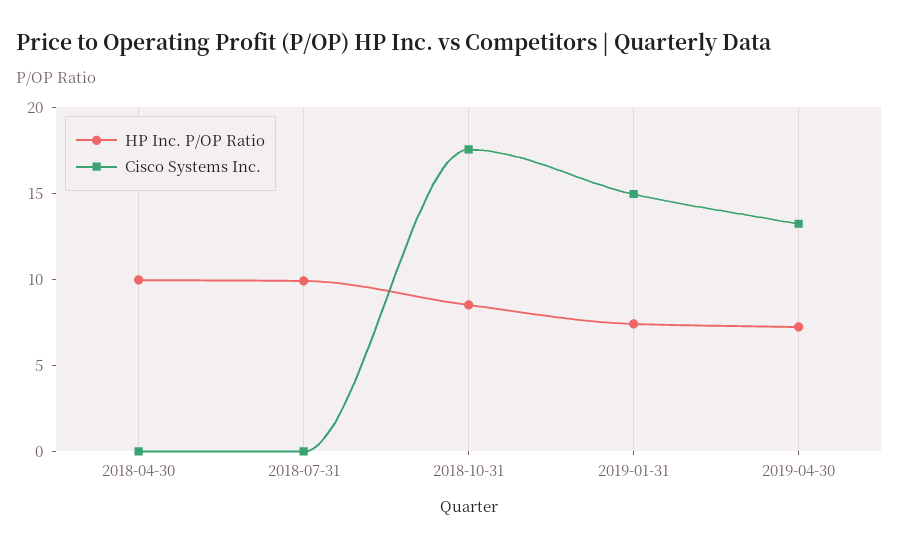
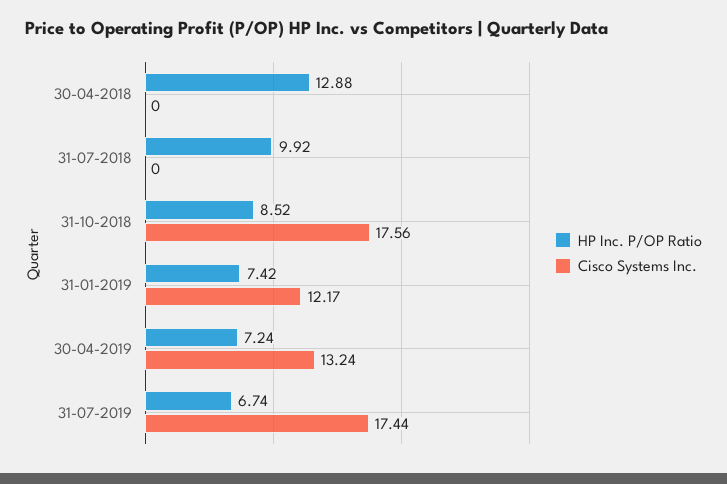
HP Inc. P/OP Ratio, 2018-04-30: 10 -> 12.88
Cisco Systems Inc., 2019-01-31: 15 -> 12.17
HP Inc. P/OP Ratio, 31-07-2019: none -> 6.74
Cisco Systems Inc., 31-07-2019: none -> 17.44

